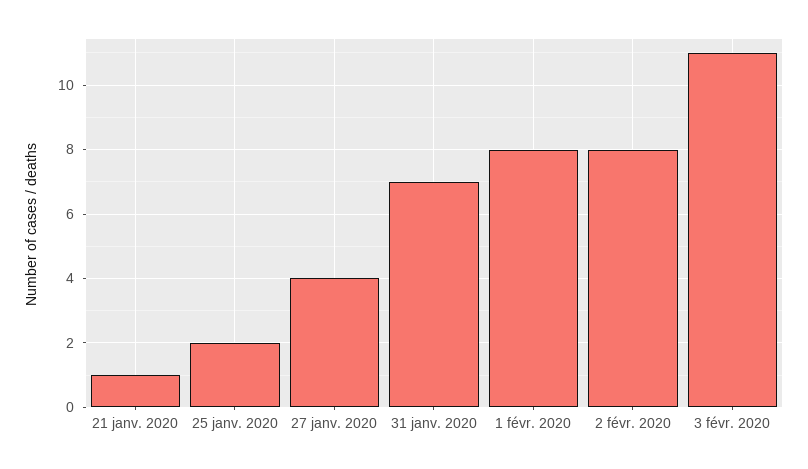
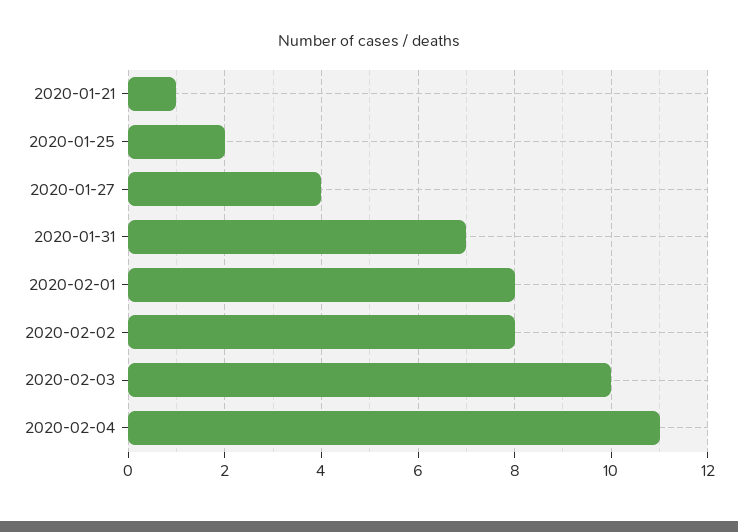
3 févr. 2020: 11 -> 10
2020-02-04: none -> 11

